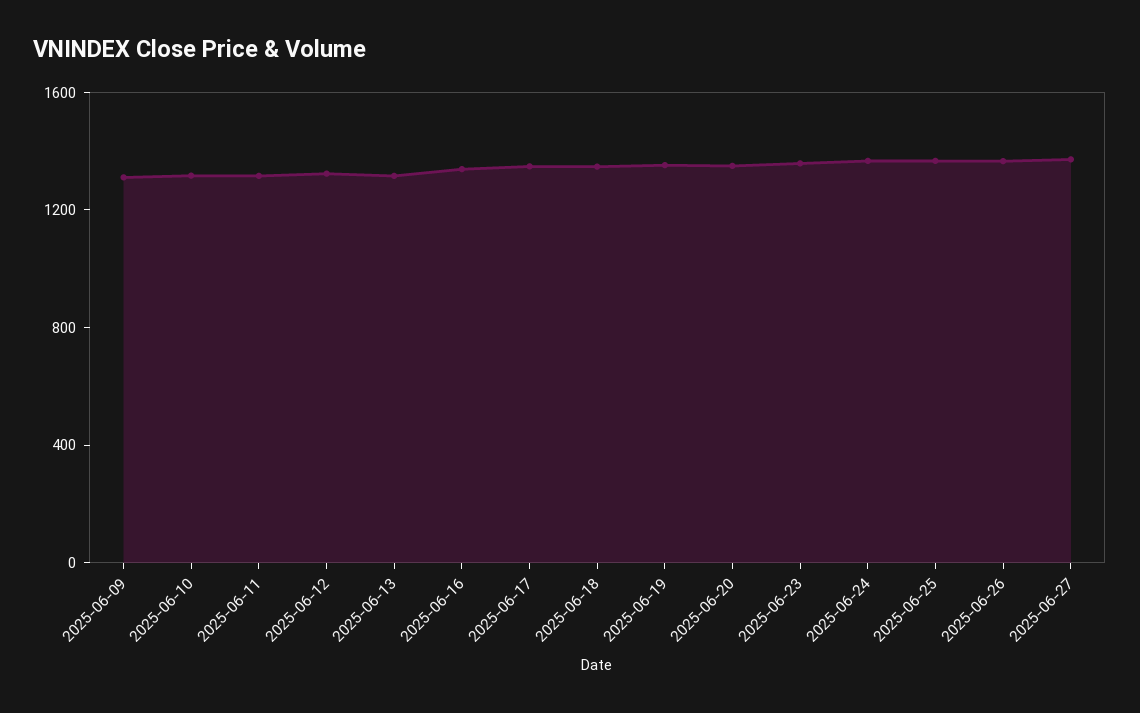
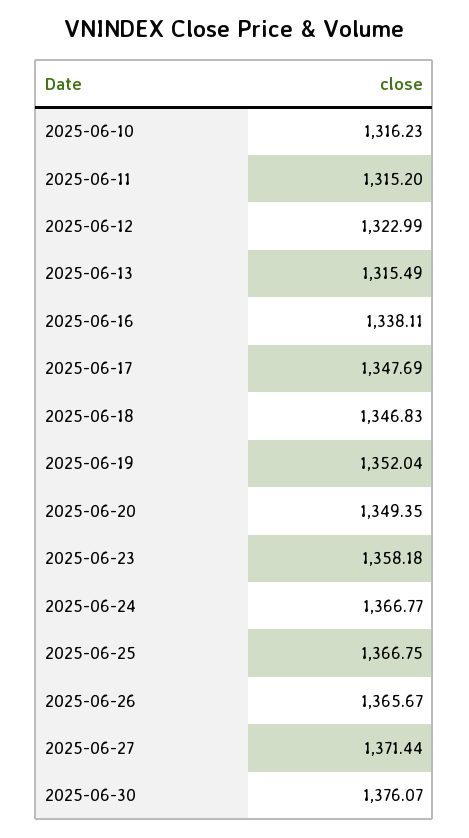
2025-06-09: 1300 -> none
2025-06-30: none -> 1376.07

